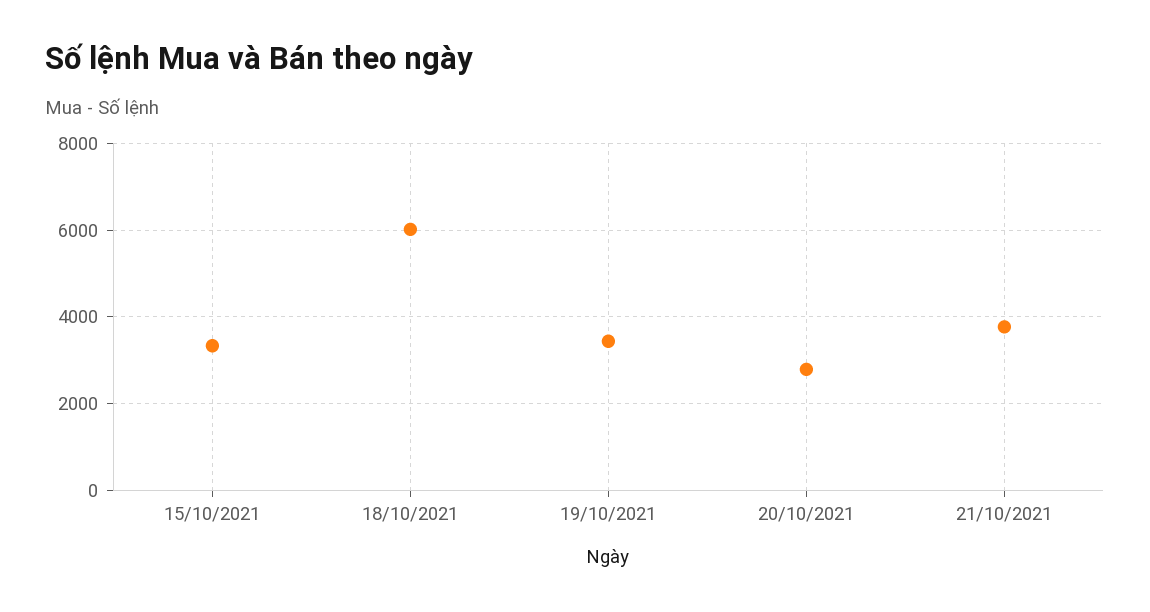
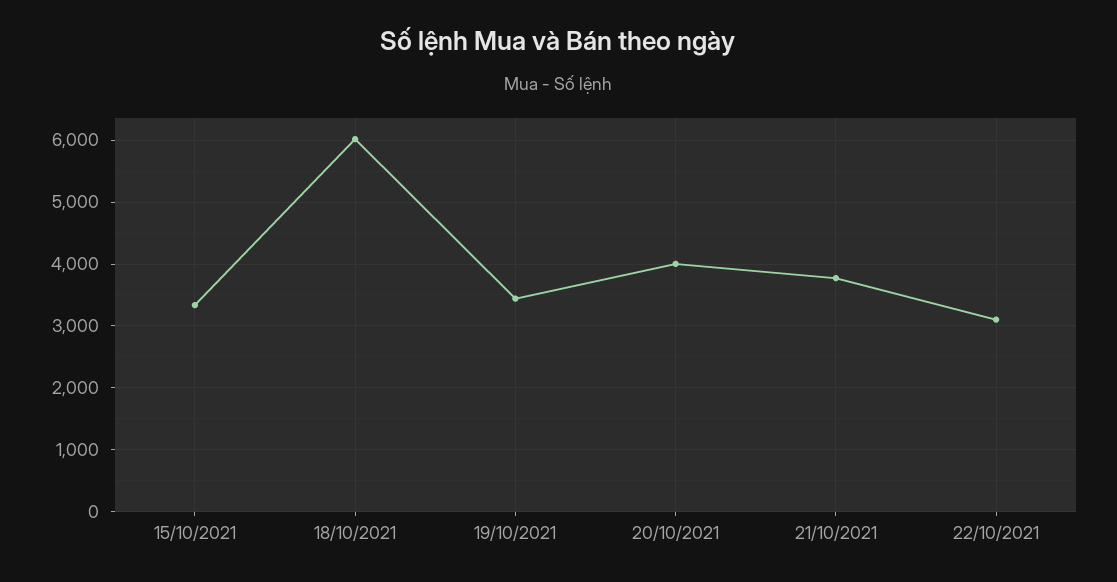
20/10/2021: 2800 -> 4000
22/10/2021: none -> 3100

